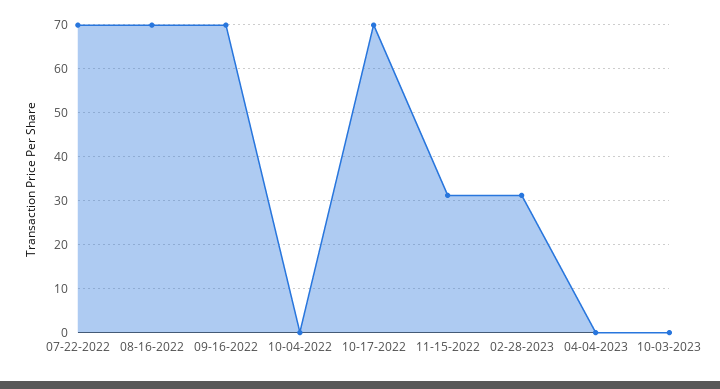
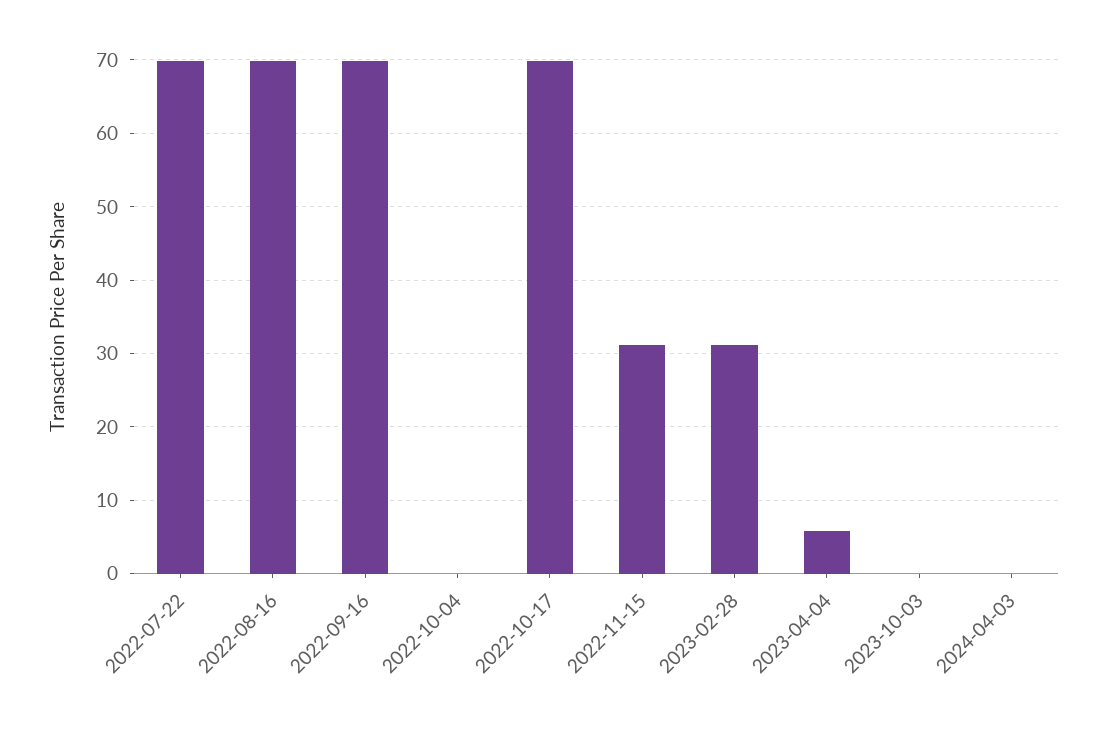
04-04-2023: 0 -> 6
2024-04-03: none -> 0

